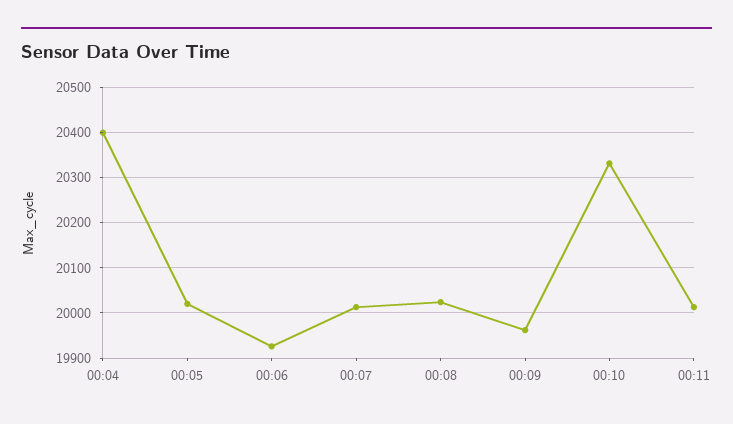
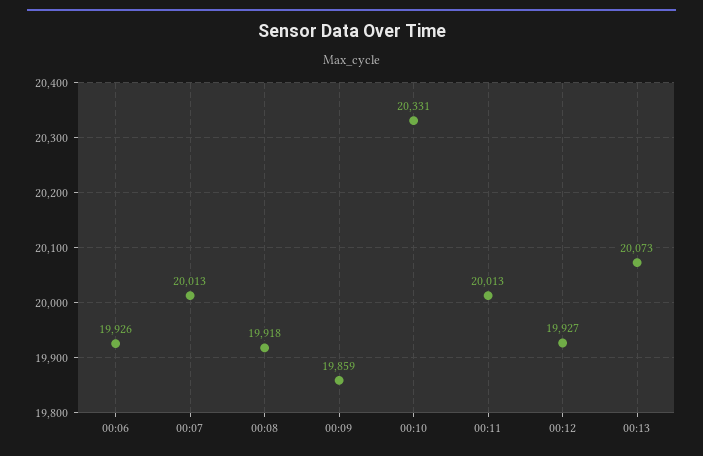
00:04: 20400 -> none
00:05: 20020 -> none
00:08: 20020 -> 19918
00:09: 19960 -> 19859
00:12: none -> 19927
00:13: none -> 20073

